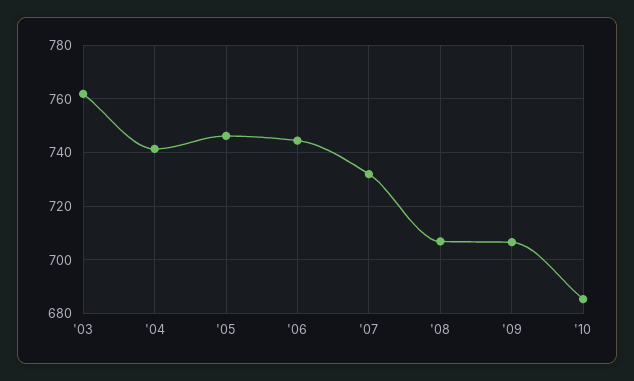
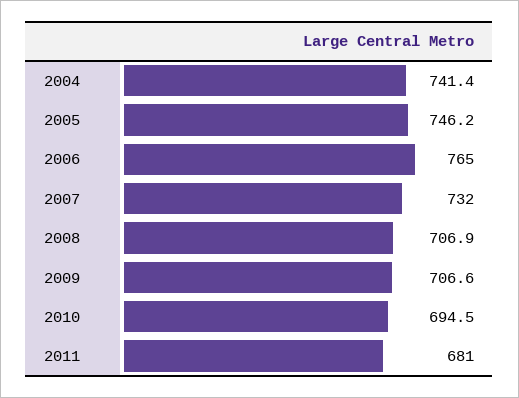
'03: 762.5 -> none
'06: 745 -> 765
'10: 685 -> 694.5
2011: none -> 681

